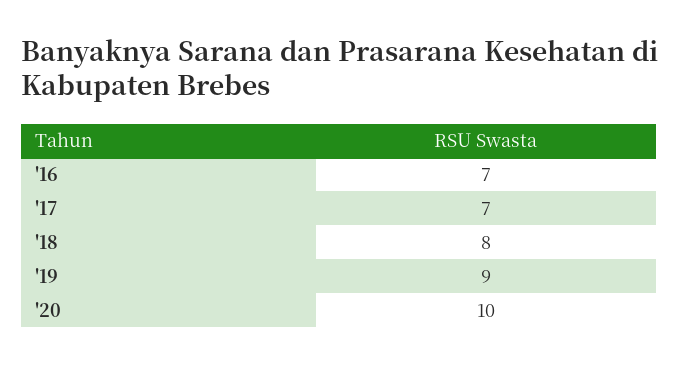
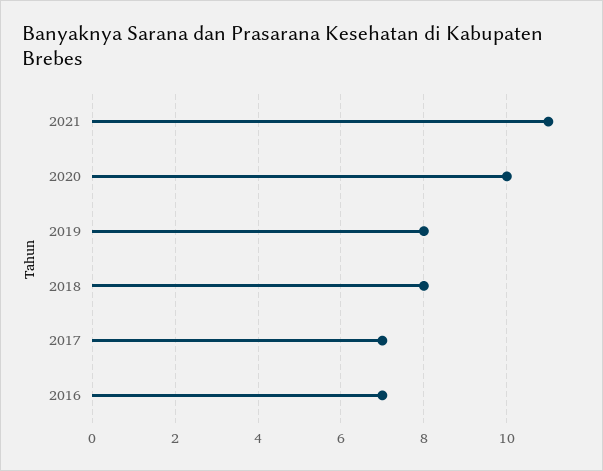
'19: 9 -> 8
2021: none -> 11

